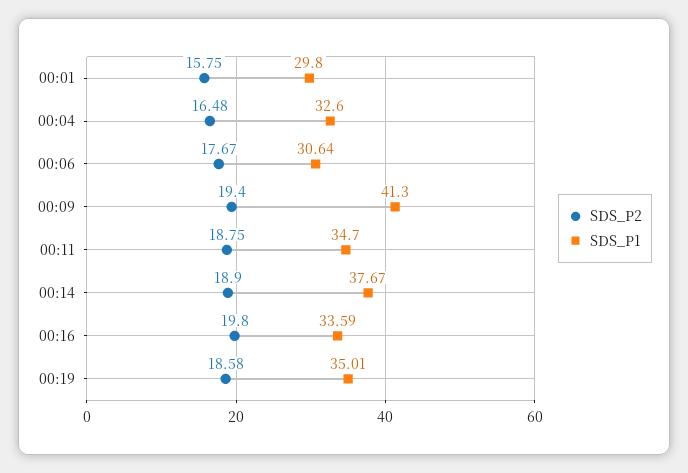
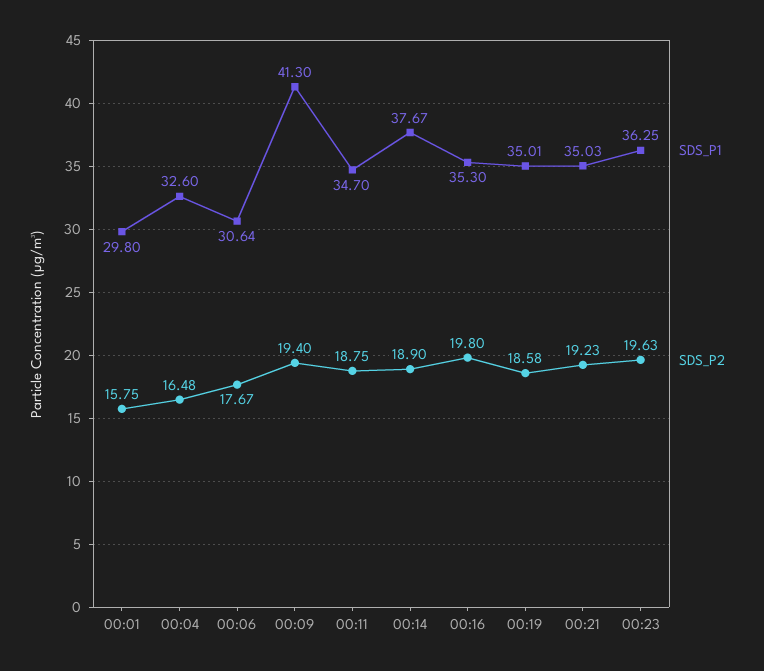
SDS_P1, 00:16: 33.59 -> 35.3
SDS_P1, 00:21: none -> 35.03
SDS_P2, 00:21: none -> 19.23
SDS_P1, 00:23: none -> 36.25
SDS_P2, 00:23: none -> 19.63

